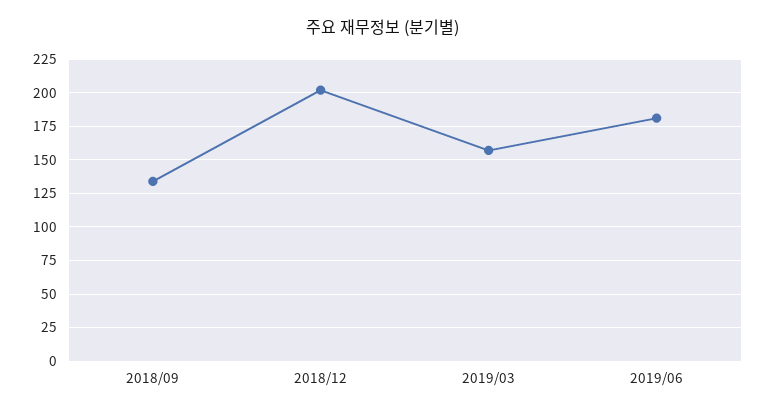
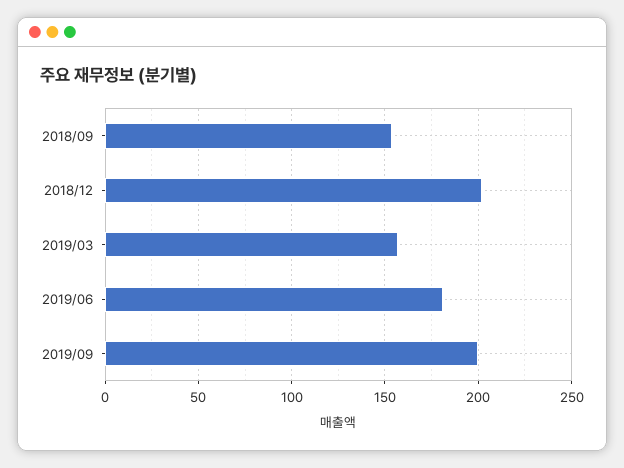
2018/09: 135 -> 155
2019/09: none -> 200

